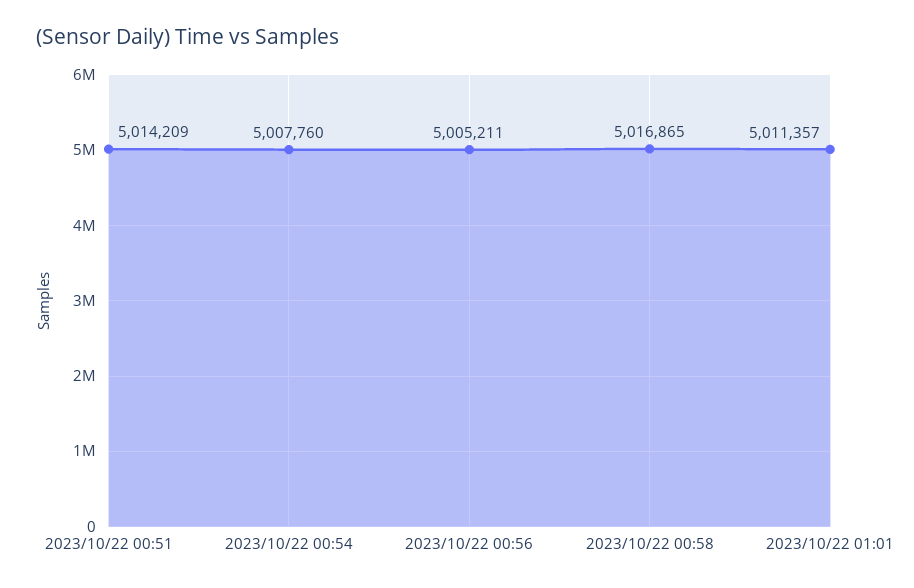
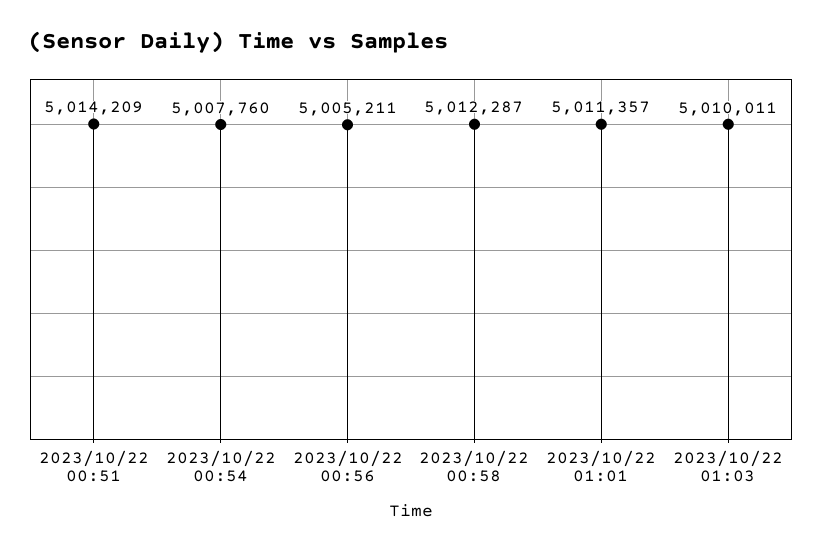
2023/10/22 00:58: 5016865 -> 5012287
2023/10/22 01:03: none -> 5010011

